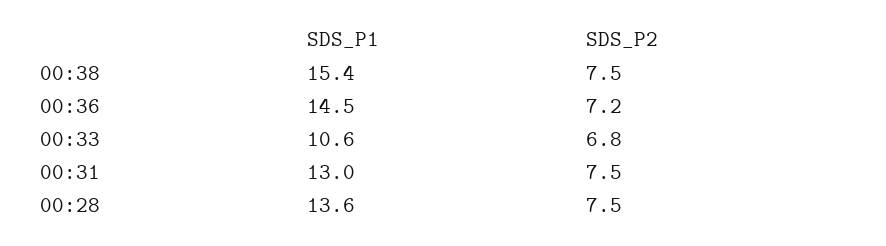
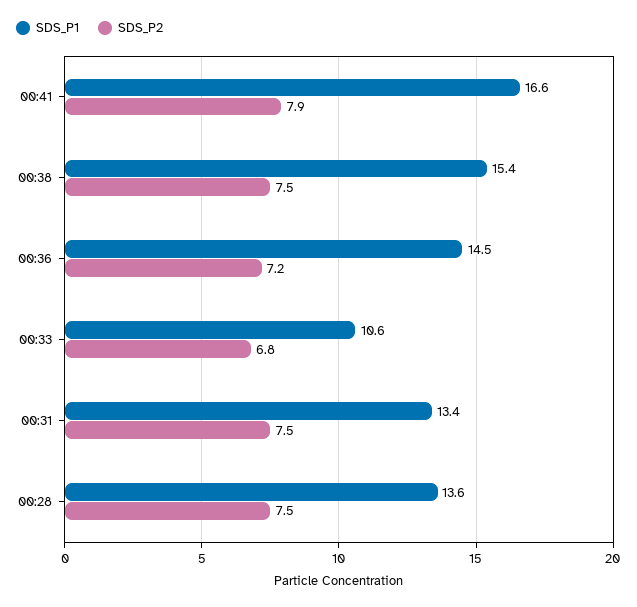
SDS_P1, 00:31: 13 -> 13.4
SDS_P1, 00:41: none -> 16.6
SDS_P2, 00:41: none -> 7.9

